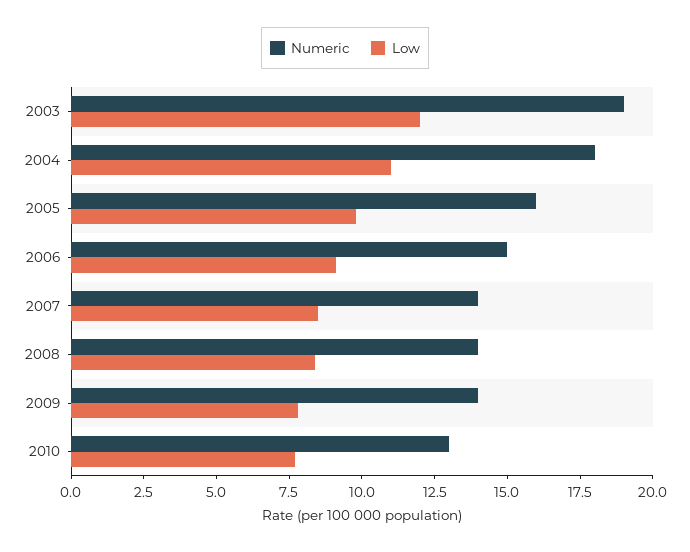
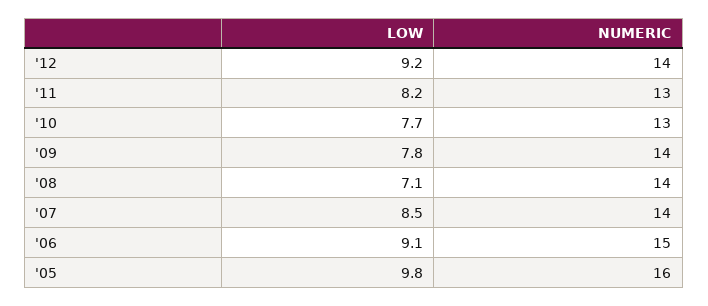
Numeric, 2003: 19 -> none
Low, 2003: 12 -> none
Numeric, 2004: 18 -> none
Low, 2004: 11 -> none
Low, 2008: 8.5 -> 7.1
Low, '12: none -> 9.2
Numeric, '12: none -> 14
Low, '11: none -> 8.2
Numeric, '11: none -> 13

